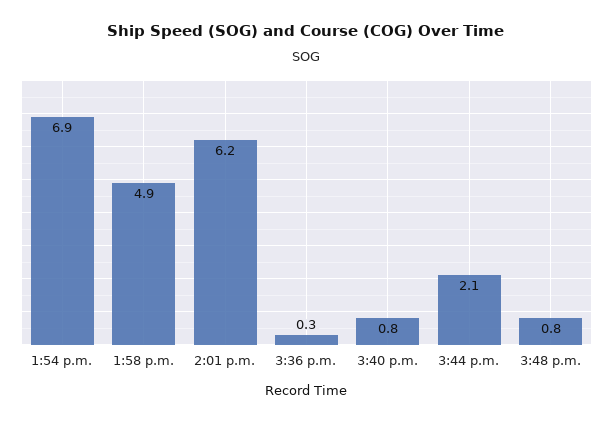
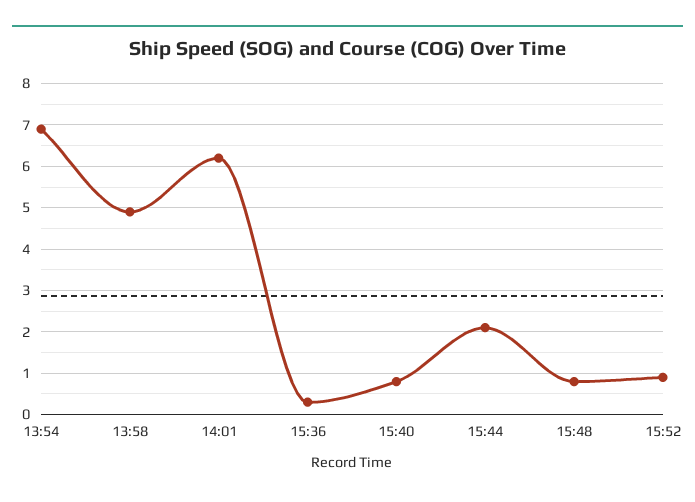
15:52: none -> 1

